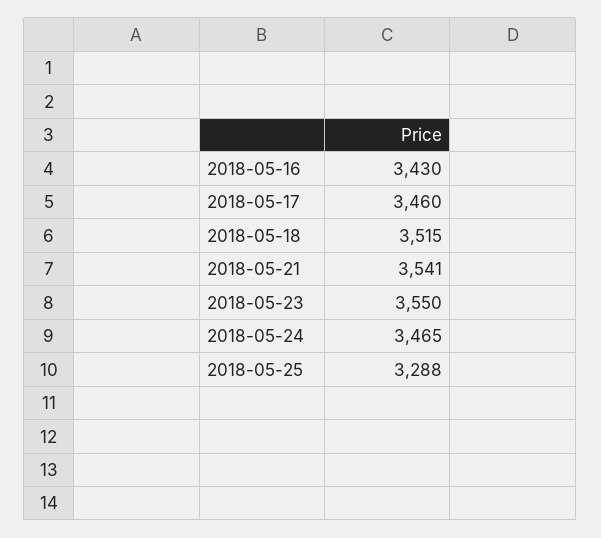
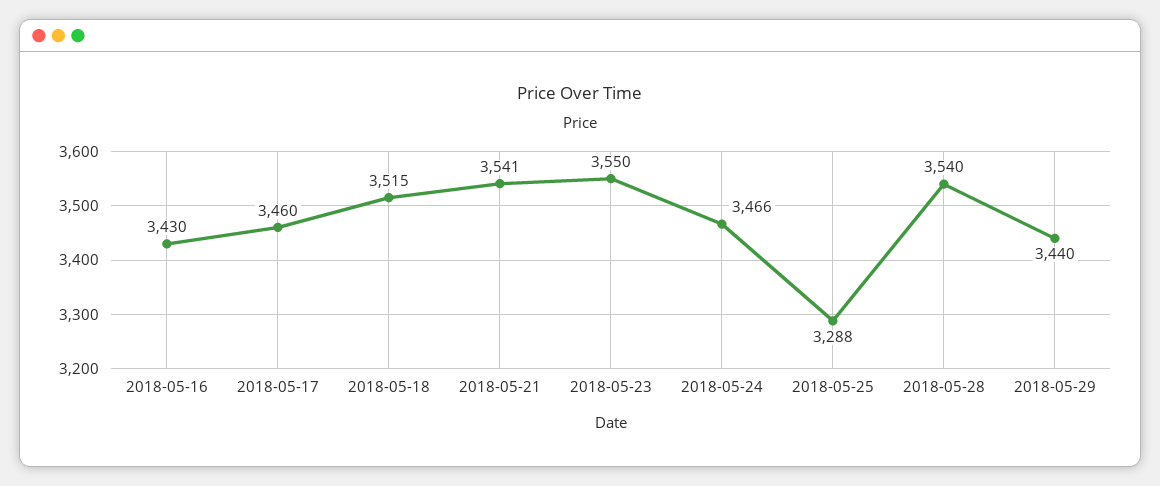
2018-05-24: 3465 -> 3466
2018-05-28: none -> 3540
2018-05-29: none -> 3440

